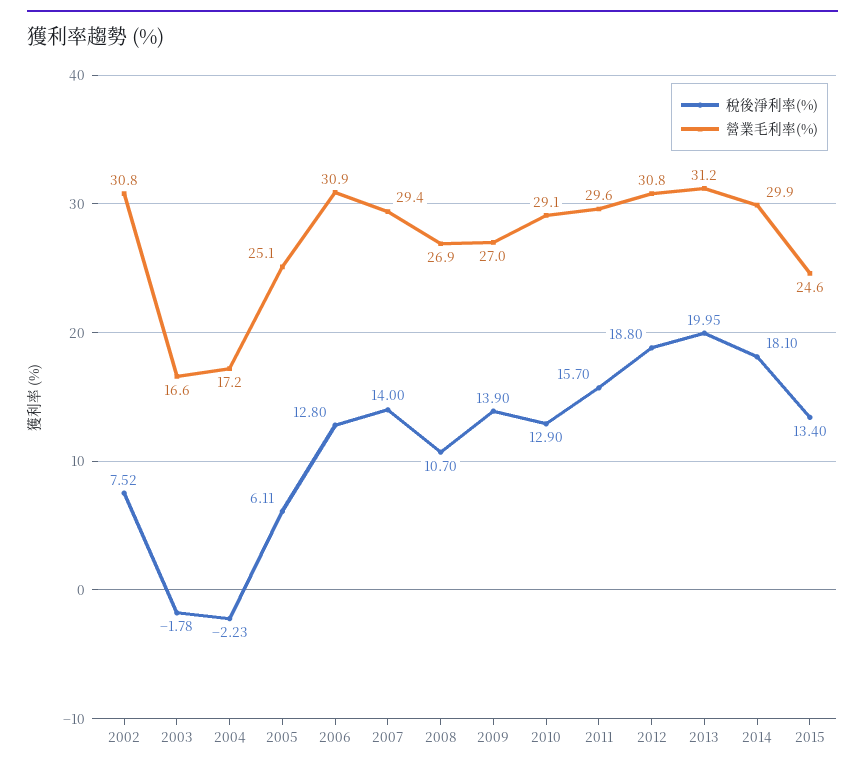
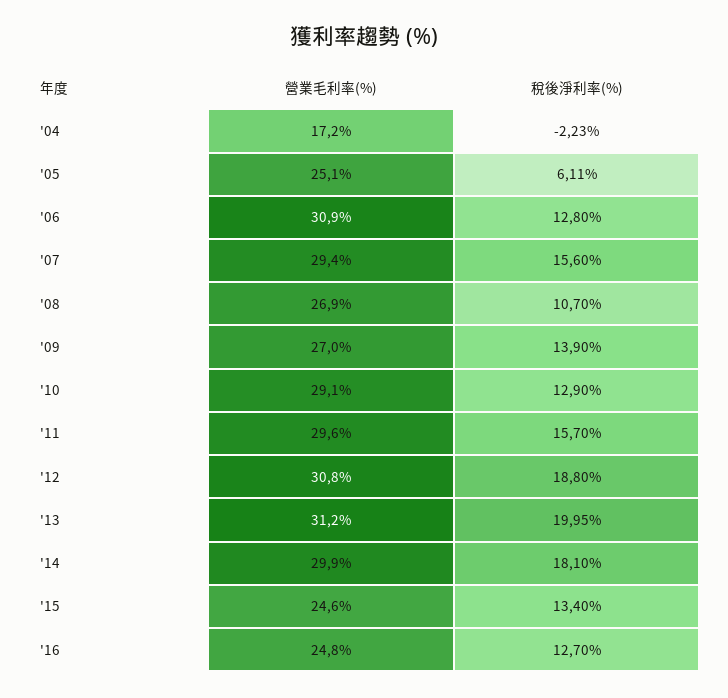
稅後淨利率(%), 2002: 7.52 -> none
營業毛利率(%), 2002: 30.8 -> none
稅後淨利率(%), 2003: -1.78 -> none
營業毛利率(%), 2003: 16.6 -> none
稅後淨利率(%), 2007: 14 -> 15.6
營業毛利率(%), '16: none -> 24.8
稅後淨利率(%), '16: none -> 12.7

